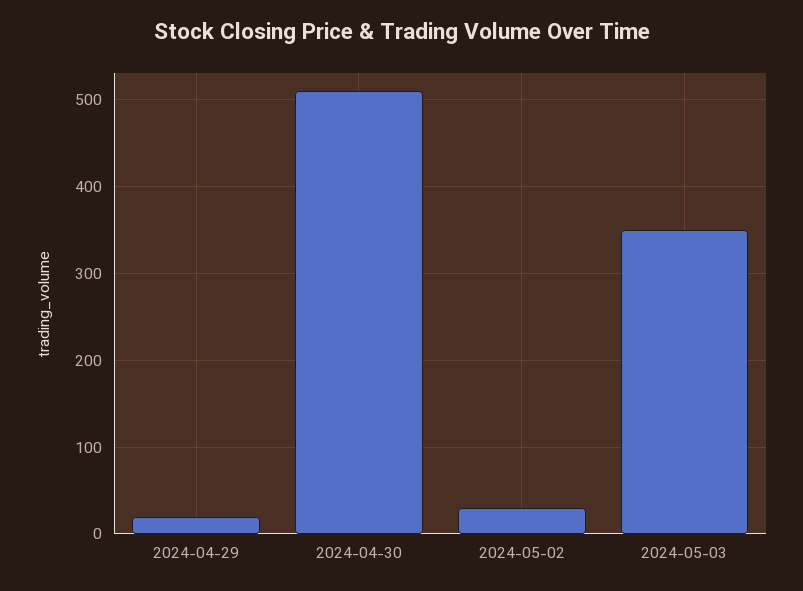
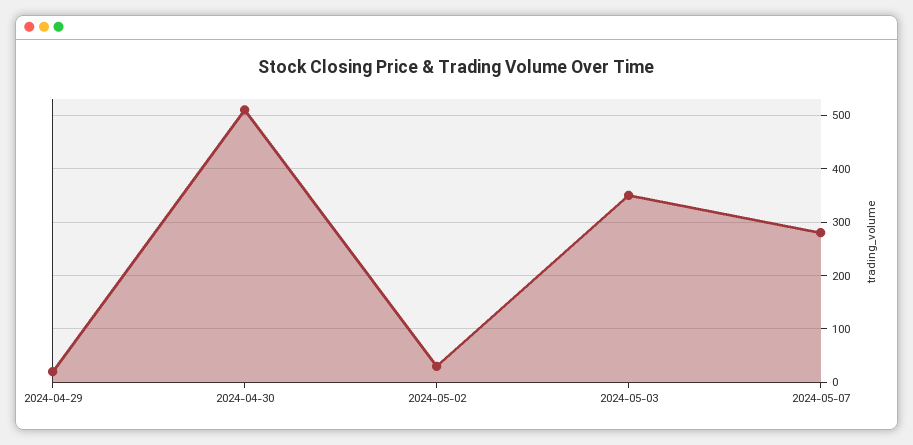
2024-05-07: none -> 280

